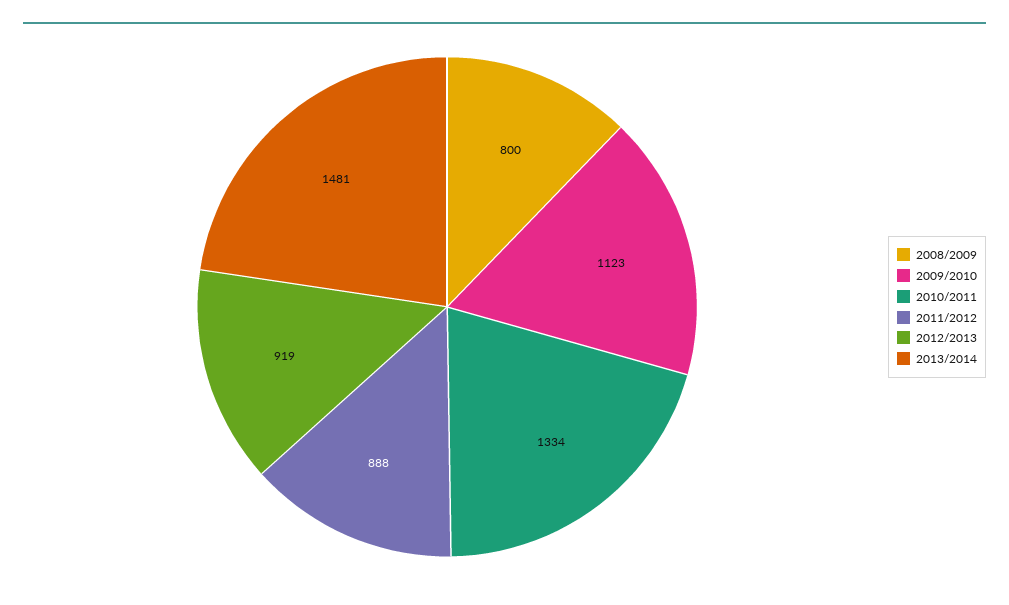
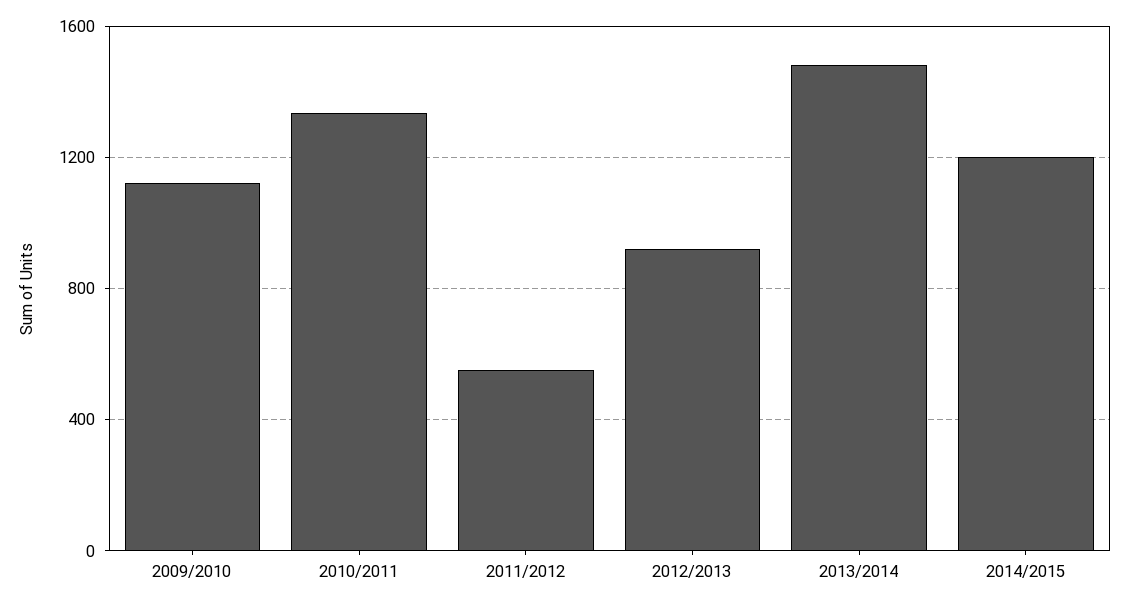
2008/2009: 800 -> none
2011/2012: 888 -> 550
2014/2015: none -> 1200

